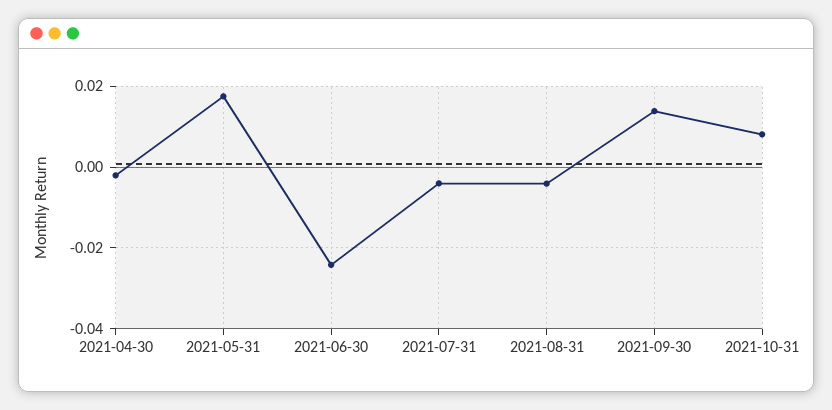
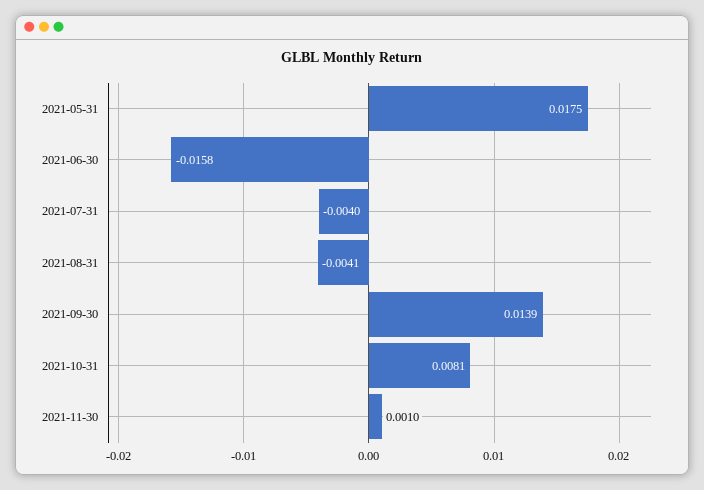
2021-04-30: -0.002 -> none
2021-06-30: -0.024 -> -0.0158
2021-11-30: none -> 0.001

